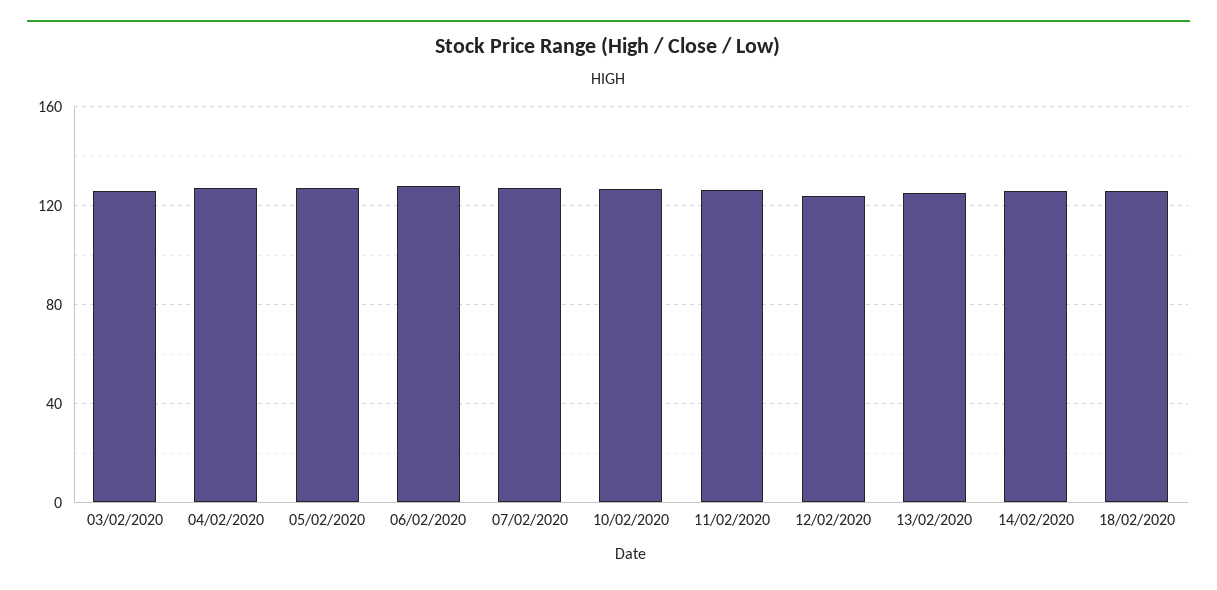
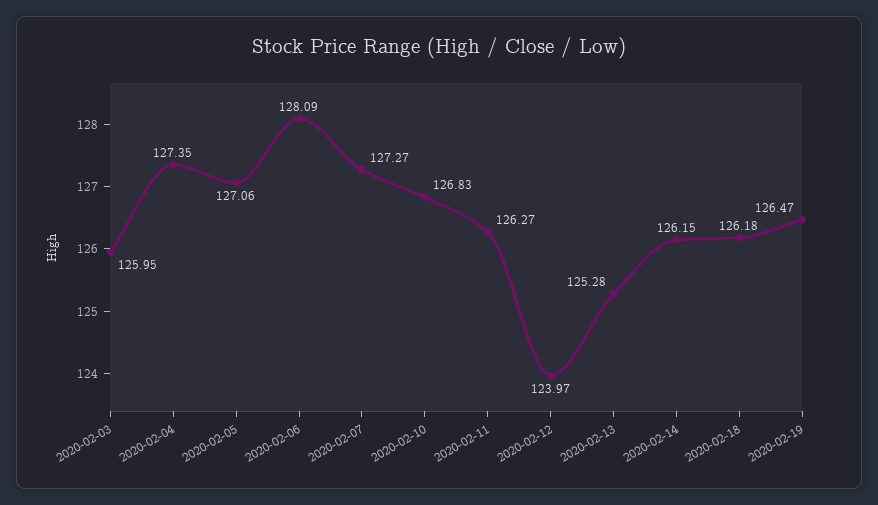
2020-02-19: none -> 126.47

